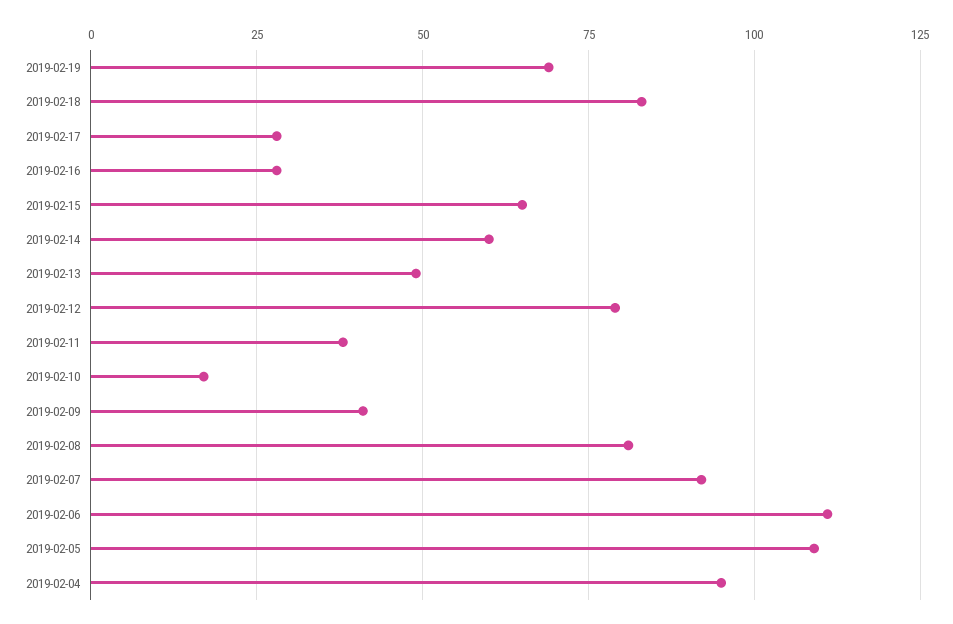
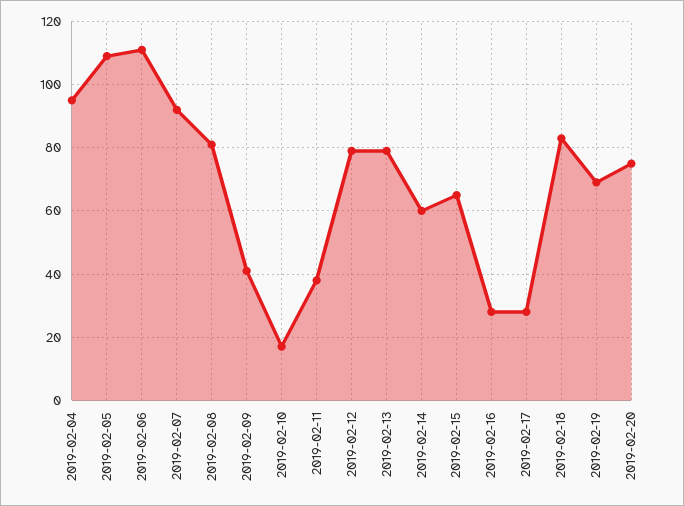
2019-02-13: 50 -> 80
2019-02-20: none -> 75

